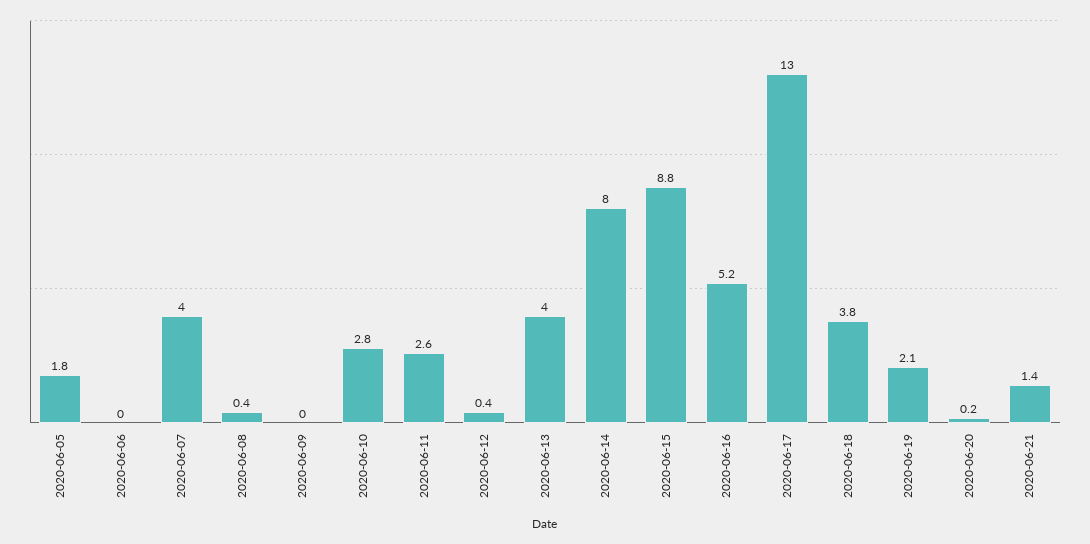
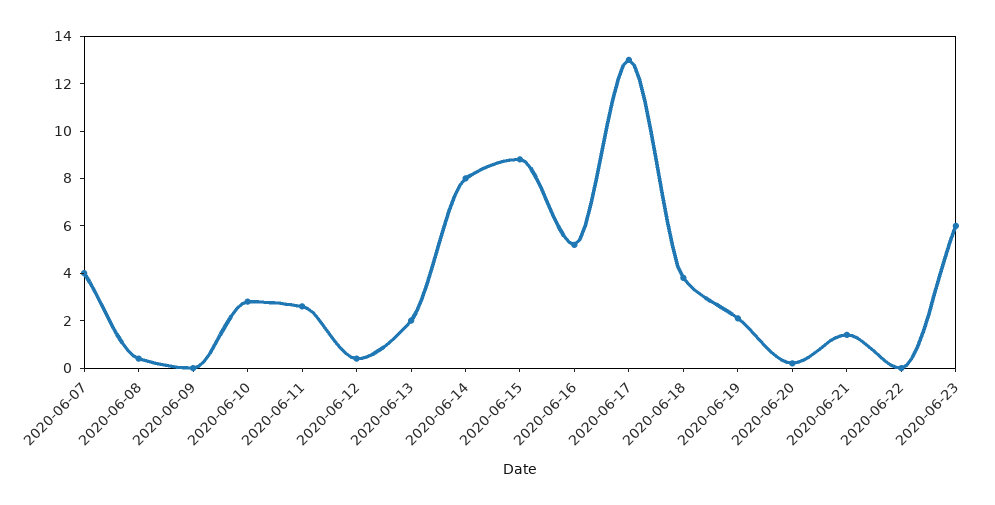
2020-06-05: 1.8 -> none
2020-06-06: 0 -> none
2020-06-13: 4 -> 2
2020-06-22: none -> 0
2020-06-23: none -> 6

